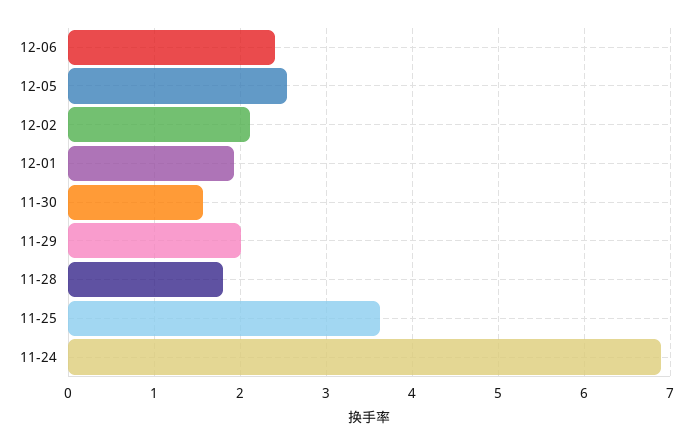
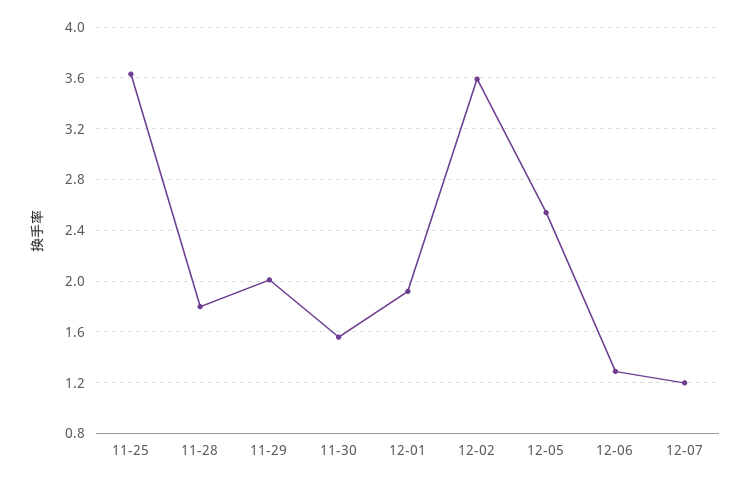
12-06: 2.4 -> 1.3
12-02: 2.1 -> 3.6
11-24: 6.9 -> none
12-07: none -> 1.2

